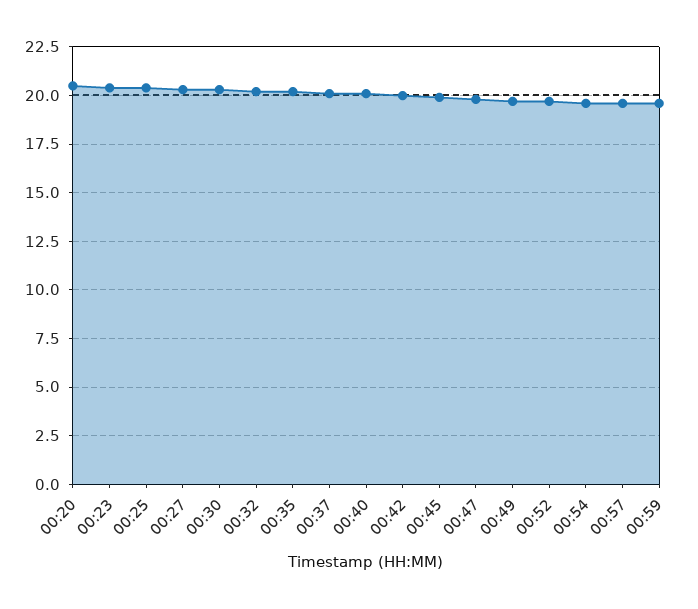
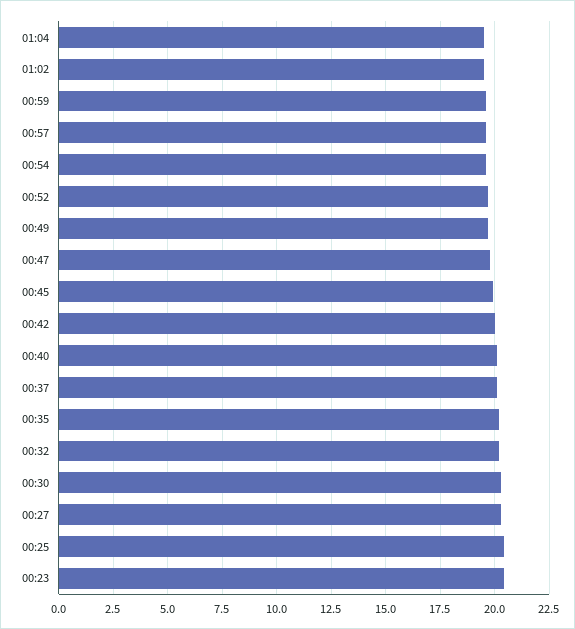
00:20: 20.5 -> none
01:04: none -> 19.5
01:02: none -> 19.5

